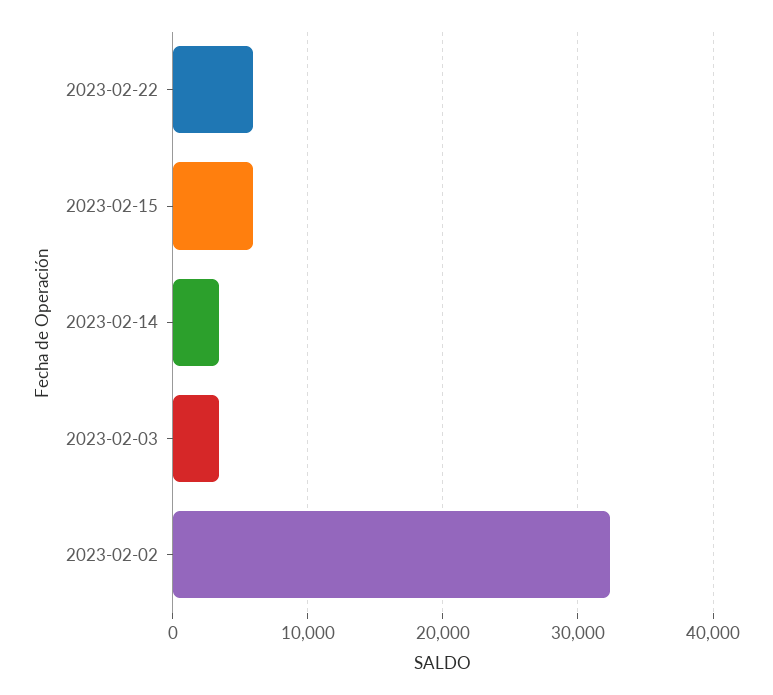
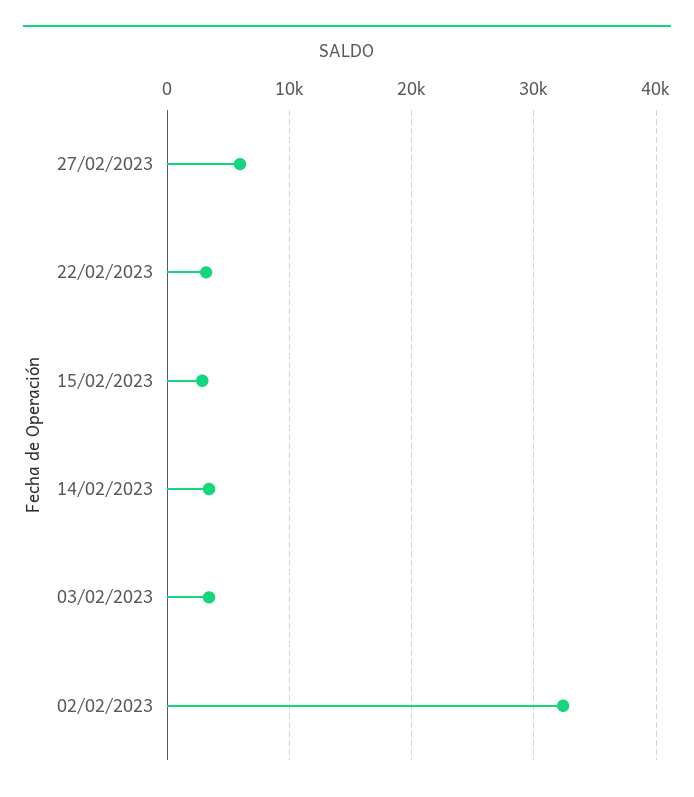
2023-02-22: 6000 -> 3000
2023-02-15: 6000 -> 3000
27/02/2023: none -> 6000

